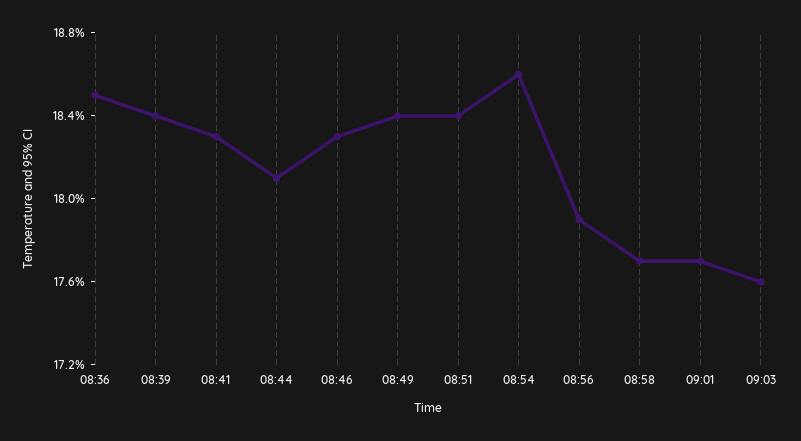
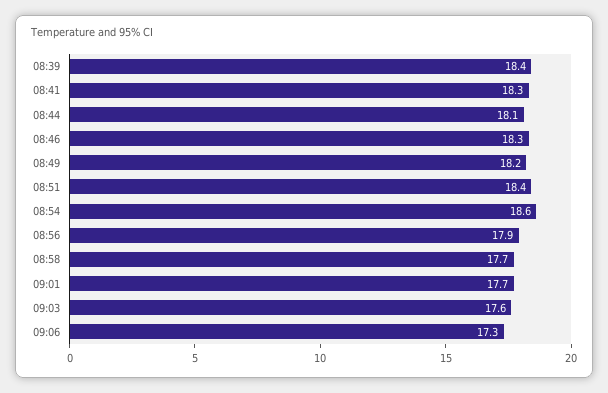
08:36: 18.5 -> none
08:49: 18.4 -> 18.2
09:06: none -> 17.3

